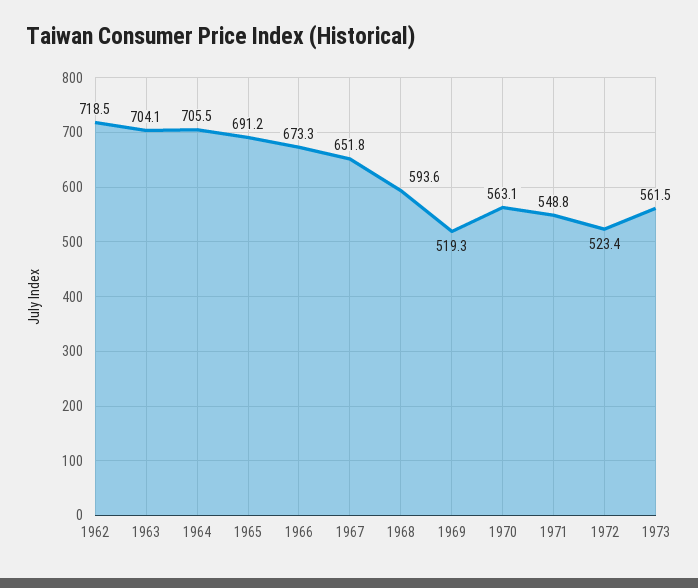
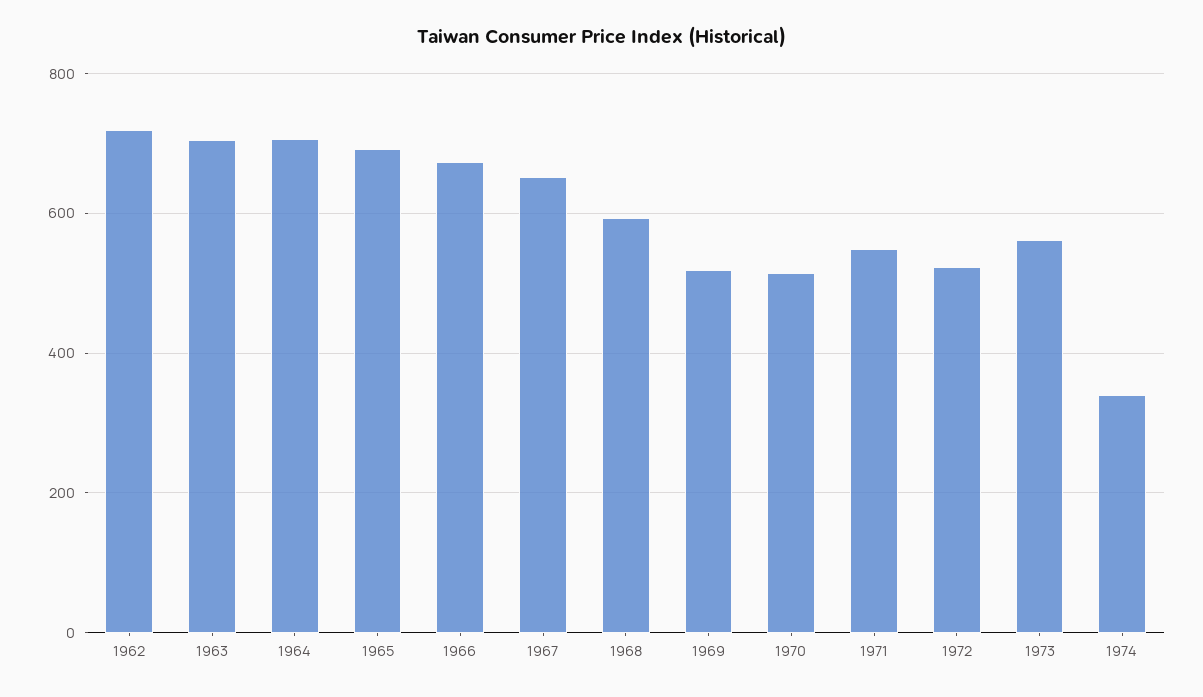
1970: 563.1 -> 520
1974: none -> 340

